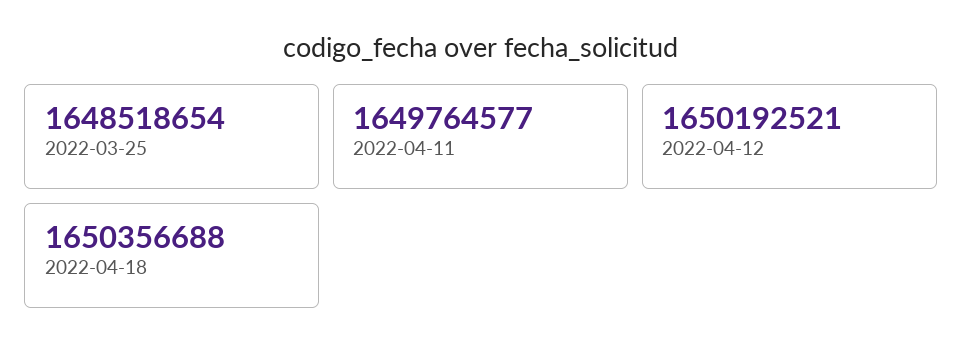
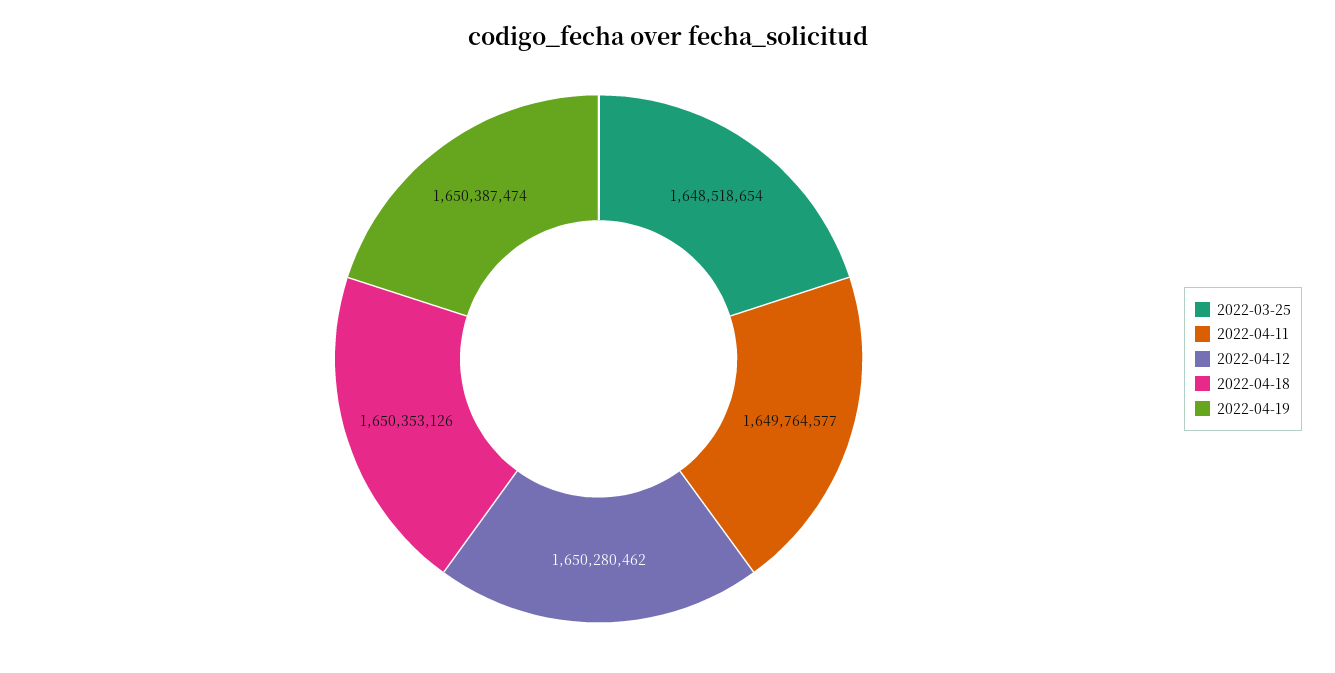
2022-04-12: 1650192521 -> 1650280462
2022-04-18: 1650356688 -> 1650353126
2022-04-19: none -> 1650387474

